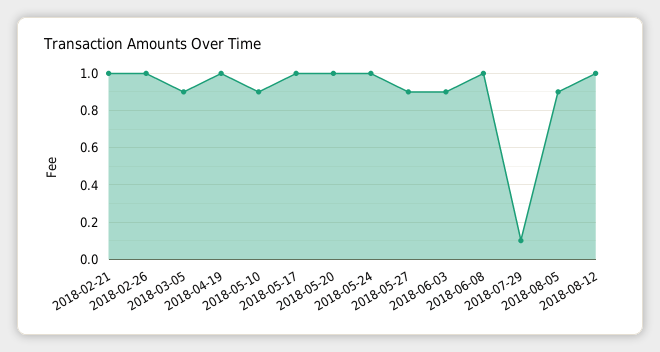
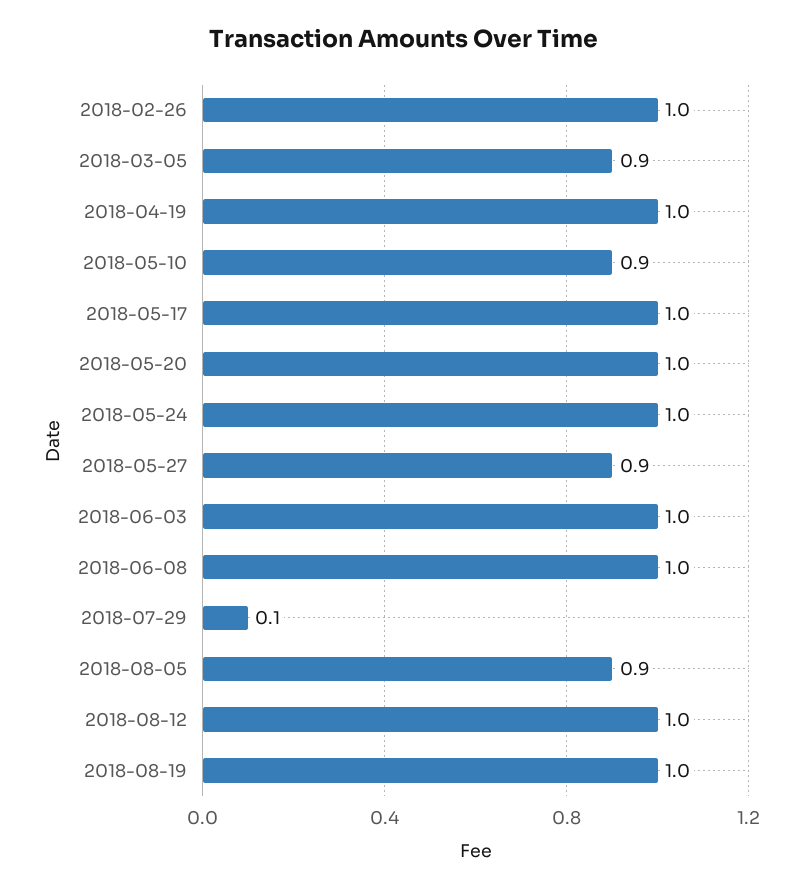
2018-02-21: 1 -> none
2018-06-03: 0.9 -> 1
2018-08-19: none -> 1

